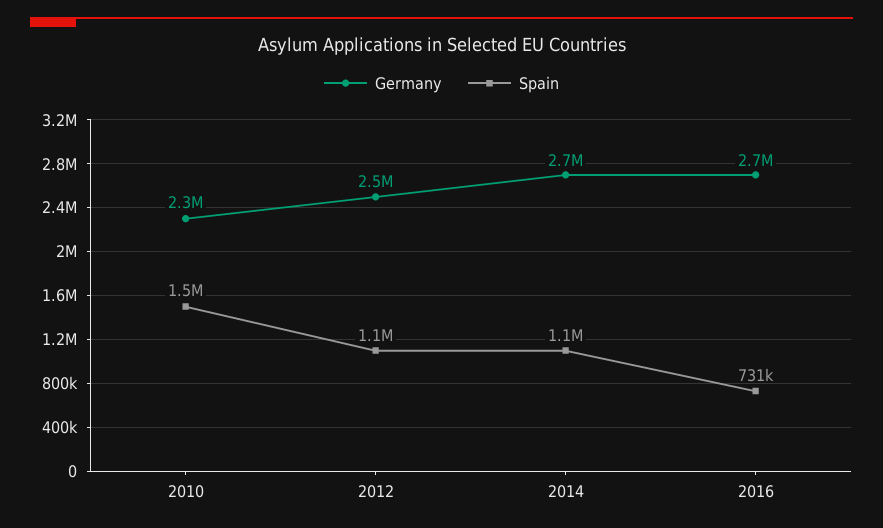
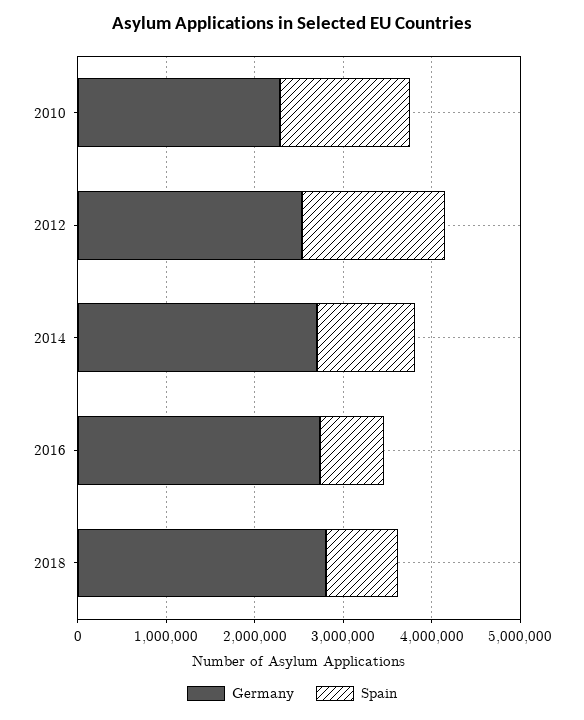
Spain, 2012: 1100000 -> 1600000
Germany, 2018: none -> 2800000
Spain, 2018: none -> 800000

